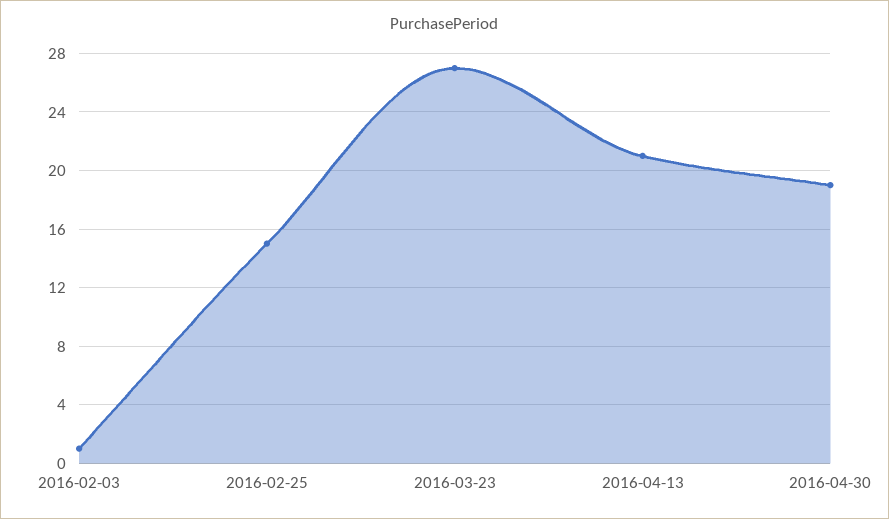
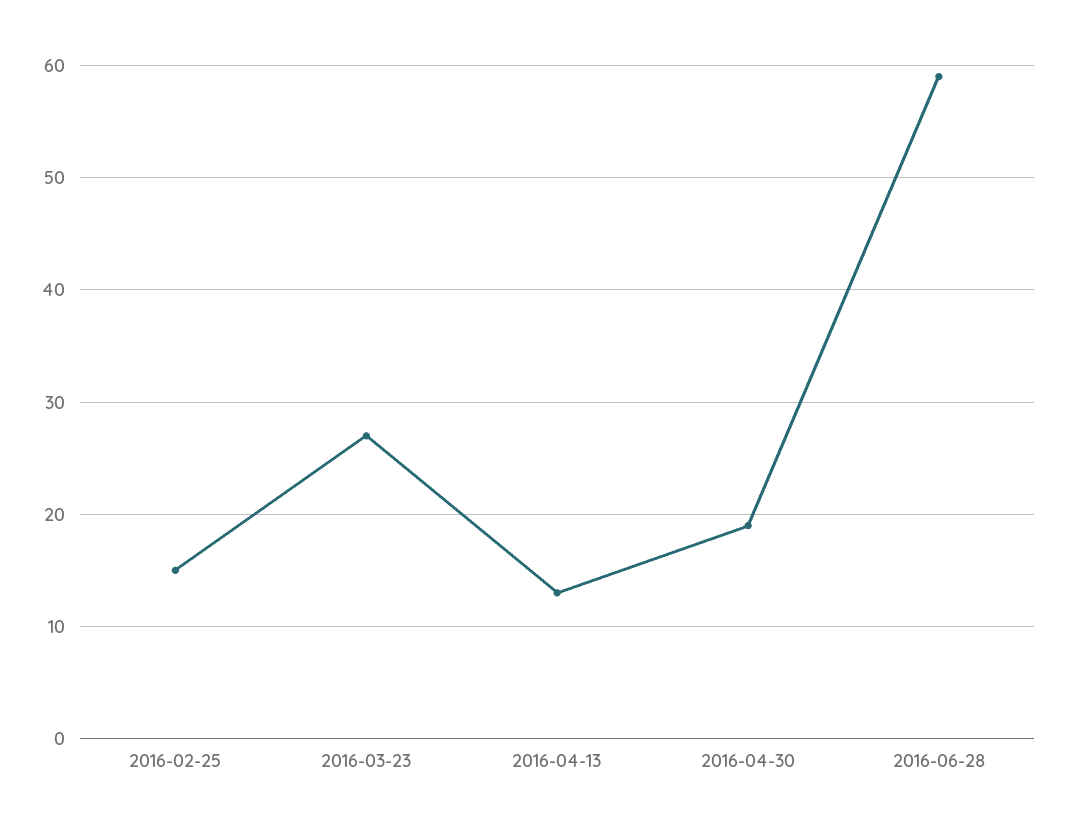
2016-02-03: 1 -> none
2016-04-13: 21 -> 13
2016-06-28: none -> 59

